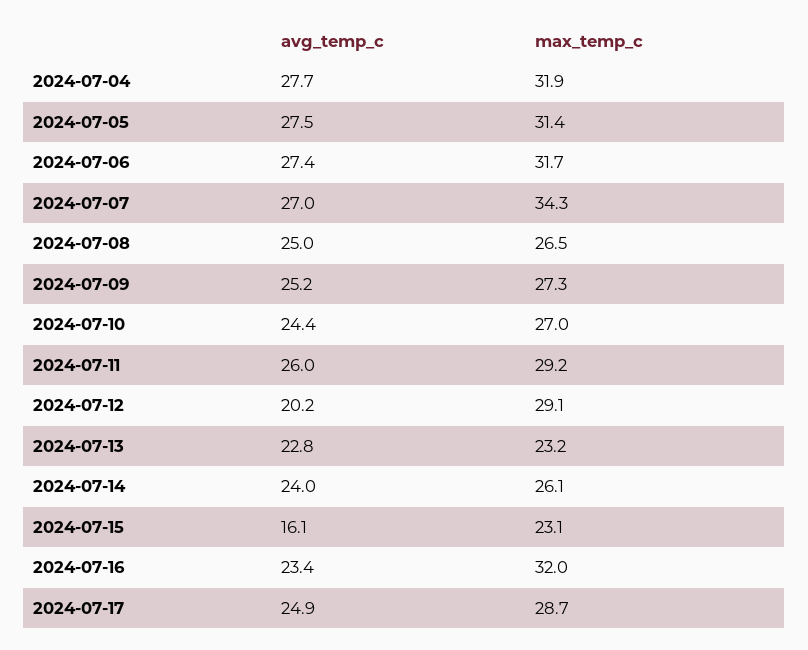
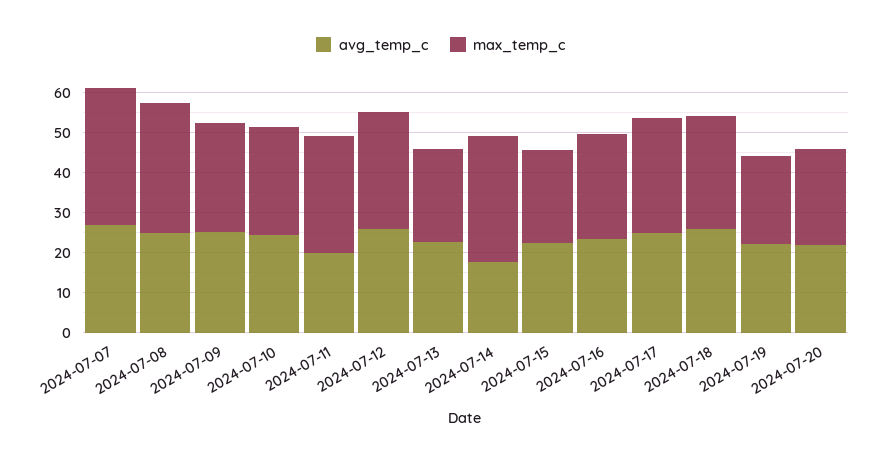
avg_temp_c, 2024-07-04: 27.7 -> none
max_temp_c, 2024-07-04: 31.9 -> none
avg_temp_c, 2024-07-05: 27.5 -> none
max_temp_c, 2024-07-05: 31.4 -> none
avg_temp_c, 2024-07-06: 27.4 -> none
max_temp_c, 2024-07-06: 31.7 -> none
max_temp_c, 2024-07-08: 26.5 -> 32
avg_temp_c, 2024-07-11: 26 -> 20
avg_temp_c, 2024-07-12: 20.2 -> 26
avg_temp_c, 2024-07-14: 24 -> 18
max_temp_c, 2024-07-14: 26.1 -> 32
avg_temp_c, 2024-07-15: 16.1 -> 22
max_temp_c, 2024-07-16: 32 -> 26
avg_temp_c, 2024-07-18: none -> 26
max_temp_c, 2024-07-18: none -> 28
avg_temp_c, 2024-07-19: none -> 22
max_temp_c, 2024-07-19: none -> 22
avg_temp_c, 2024-07-20: none -> 22
max_temp_c, 2024-07-20: none -> 24

